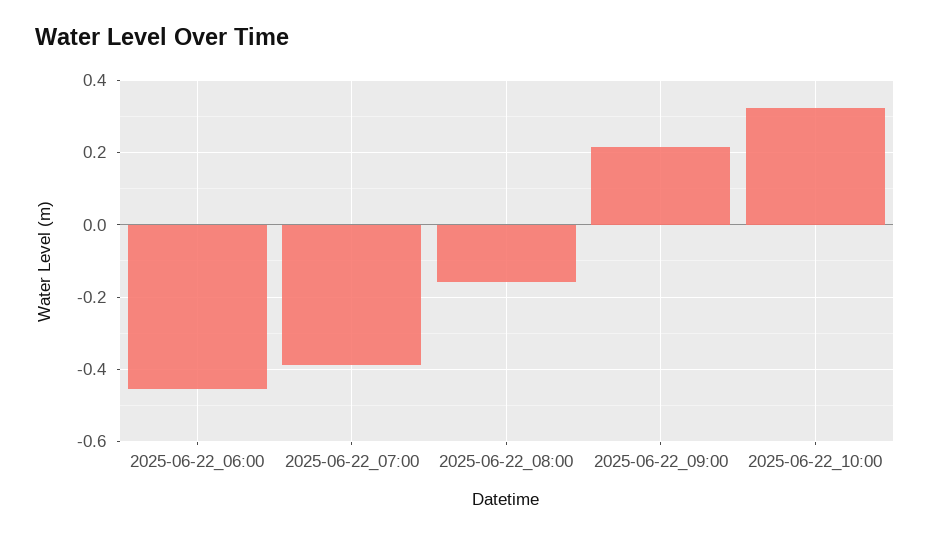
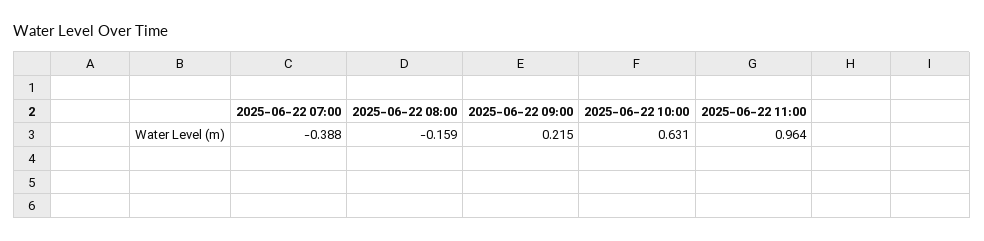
2025-06-22_06:00: -0.46 -> none
2025-06-22_10:00: 0.32 -> 0.631
2025-06-22 11:00: none -> 0.964

